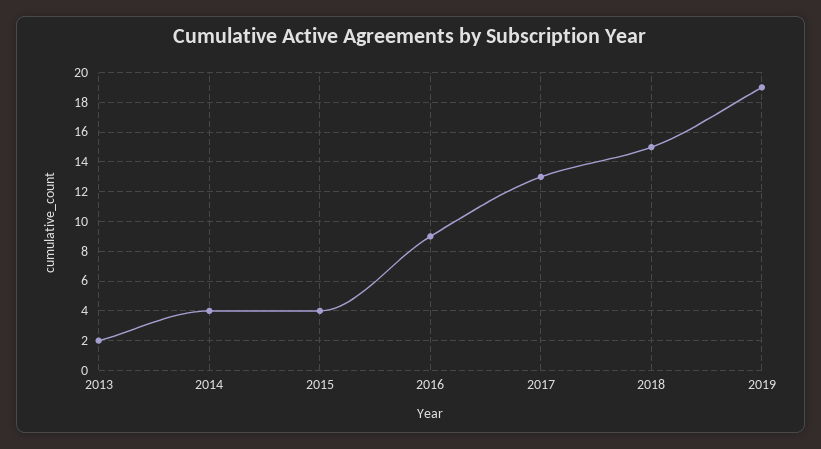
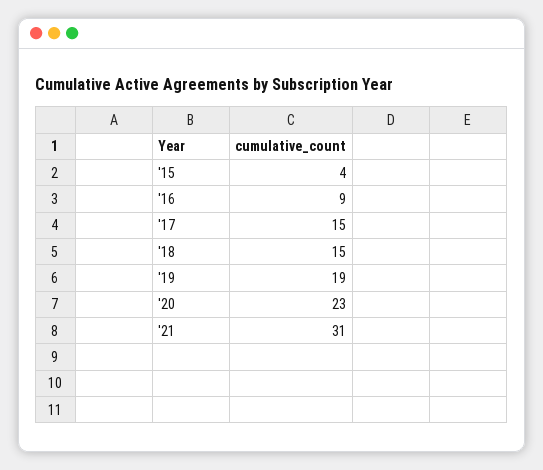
2013: 2 -> none
2014: 4 -> none
2017: 13 -> 15
'20: none -> 23
'21: none -> 31

